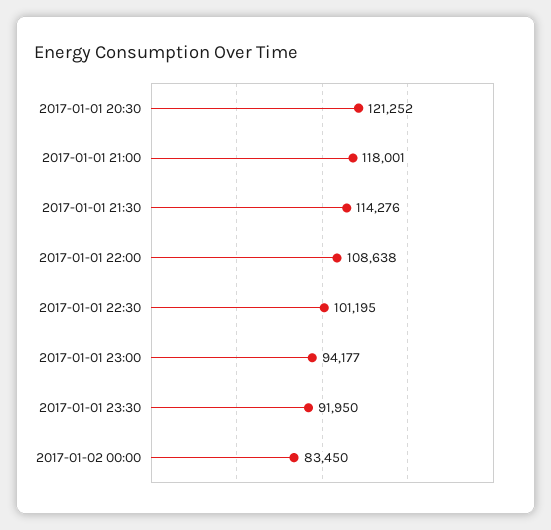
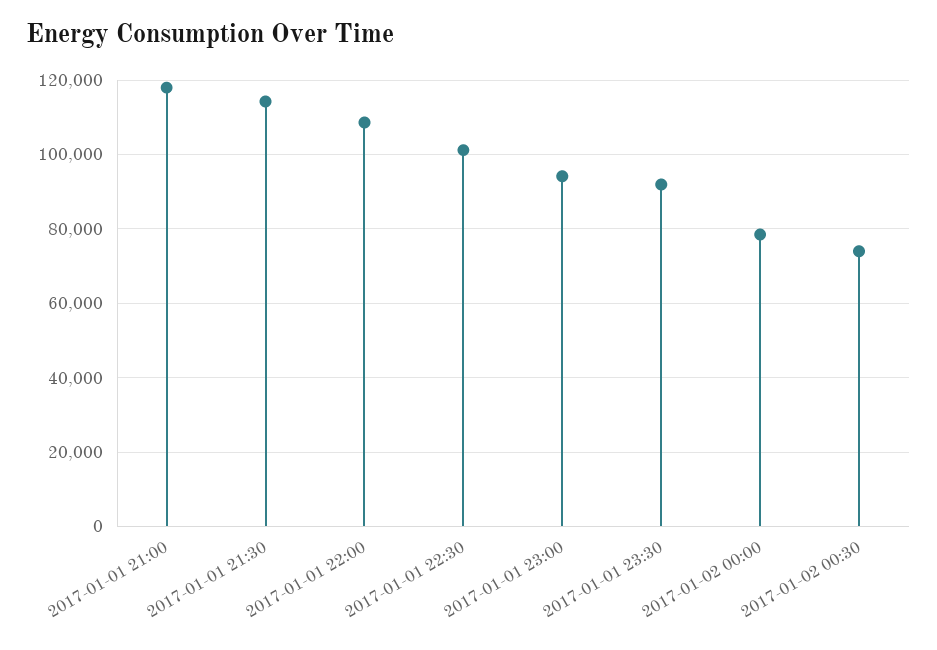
2017-01-01 20:30: 121252 -> none
2017-01-02 00:00: 83450 -> 78000
2017-01-02 00:30: none -> 74000

